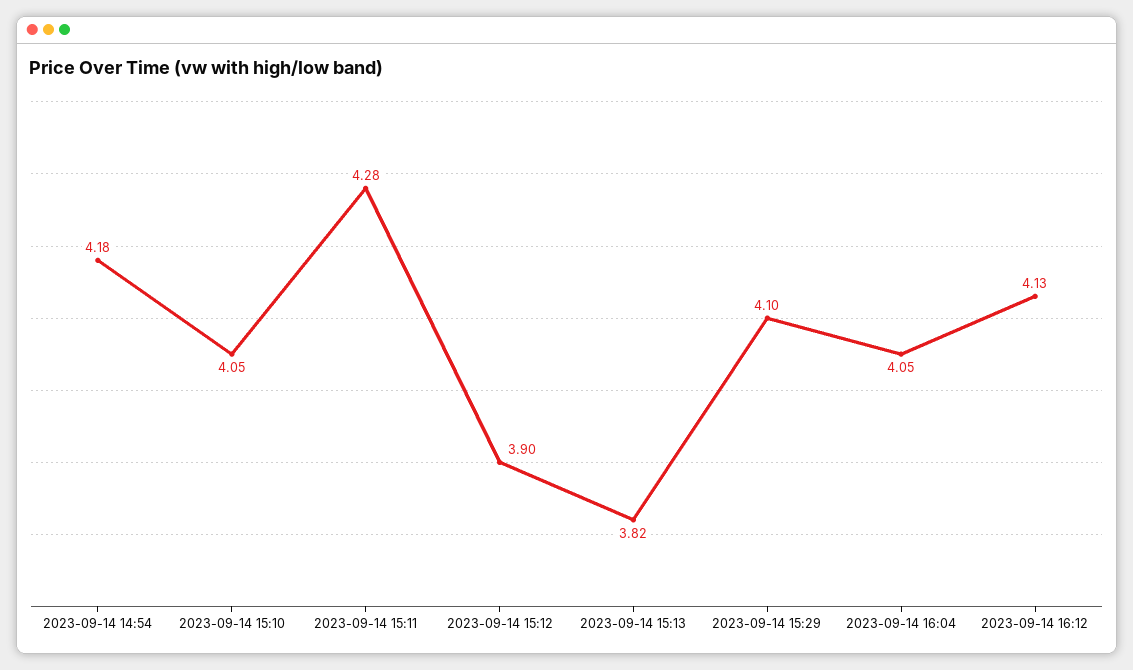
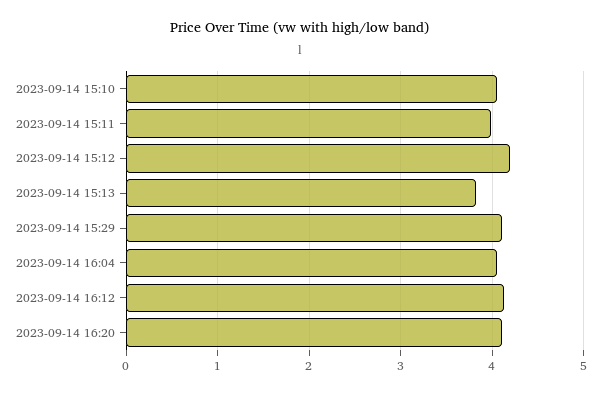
2023-09-14 14:54: 4.18 -> none
2023-09-14 15:11: 4.28 -> 4
2023-09-14 15:12: 3.9 -> 4.2
2023-09-14 16:20: none -> 4.1

